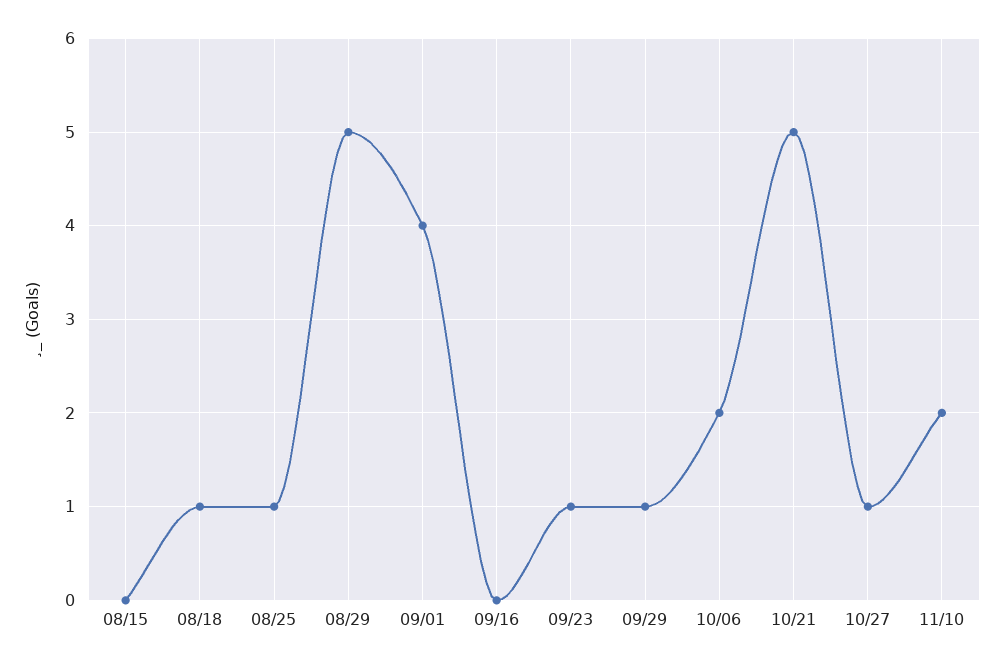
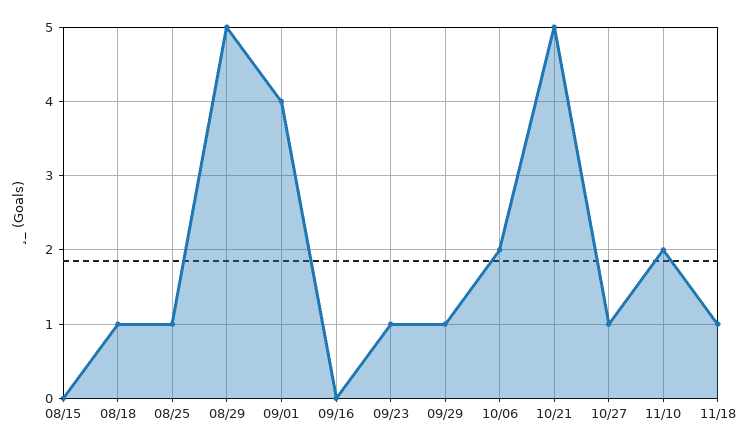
11/18: none -> 1

